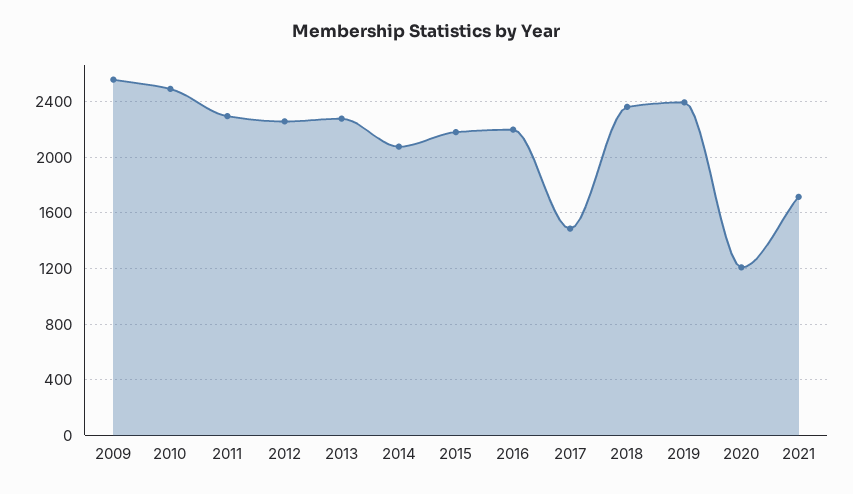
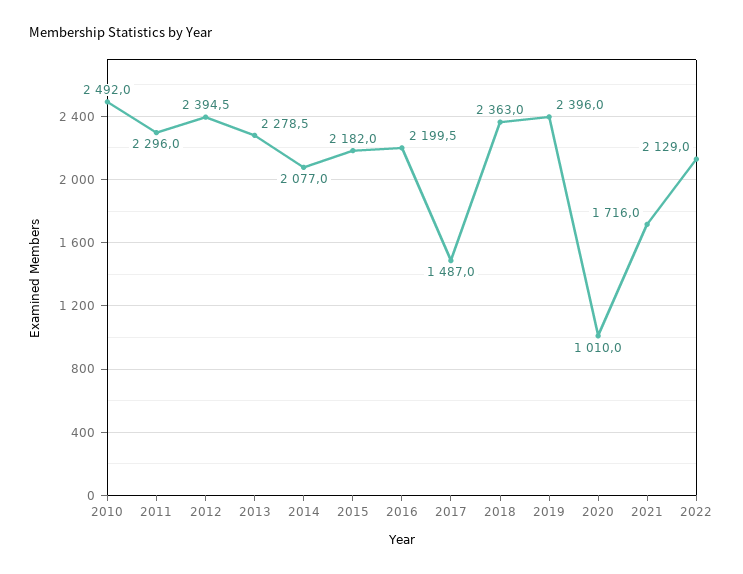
2009: 2550 -> none
2012: 2250 -> 2394.5
2020: 1200 -> 1010
2022: none -> 2129

